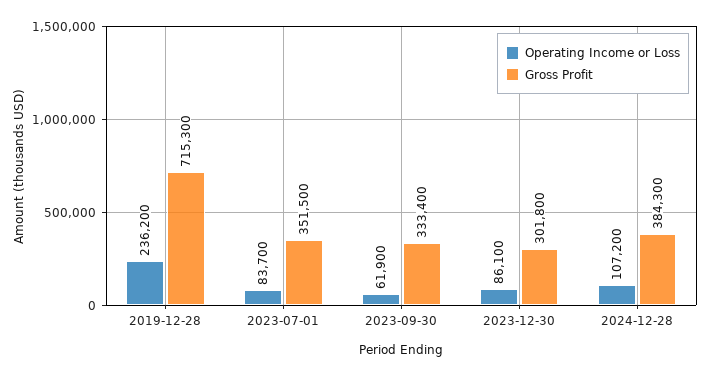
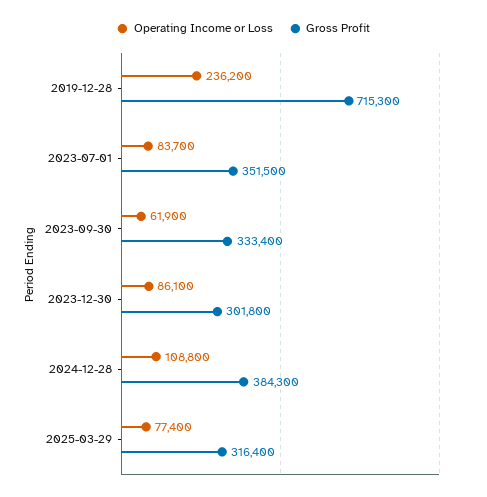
Operating Income or Loss, 2024-12-28: 107200 -> 108800
Operating Income or Loss, 2025-03-29: none -> 77400
Gross Profit, 2025-03-29: none -> 316400

